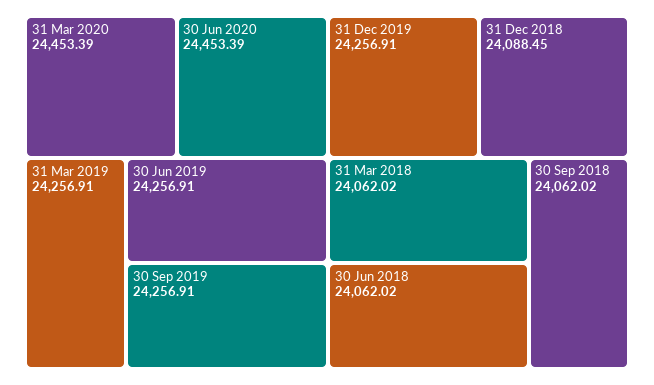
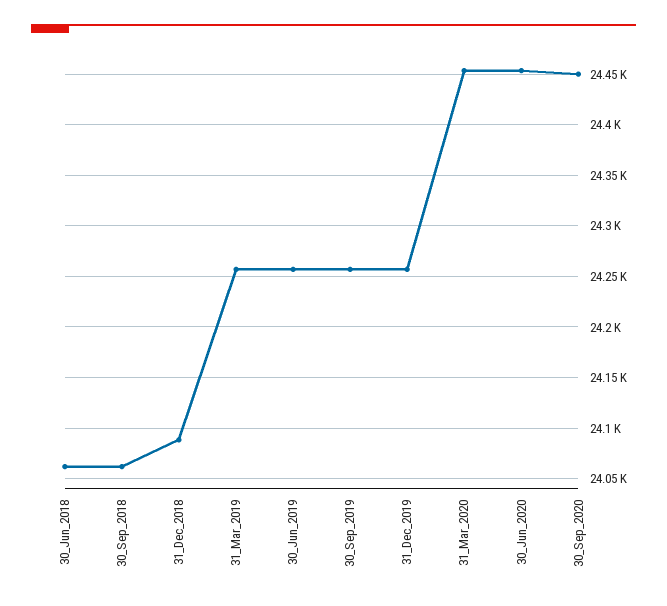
31 Mar 2018: 24062.02 -> none
30_Sep_2020: none -> 24450

